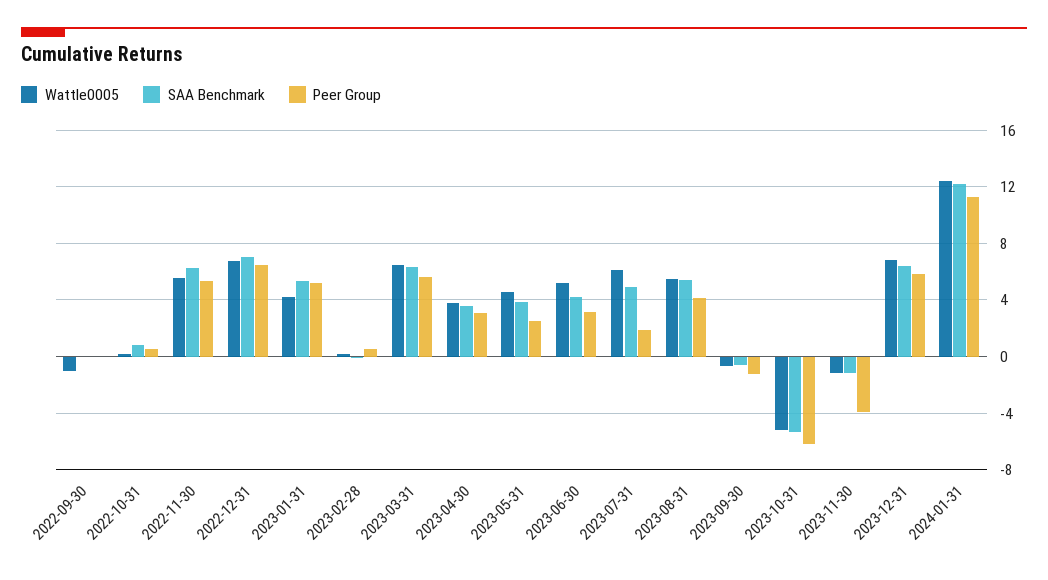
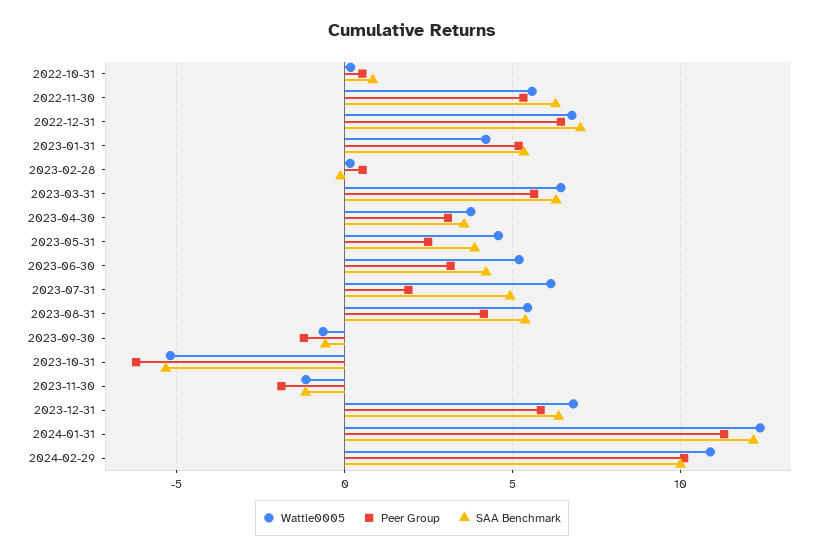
Wattle0005, 2022-09-30: -1 -> none
SAA Benchmark, 2022-09-30: 0 -> none
Peer Group, 2022-09-30: 0 -> none
Peer Group, 2023-11-30: -4 -> -2
Wattle0005, 2024-02-29: none -> 11
Peer Group, 2024-02-29: none -> 10
SAA Benchmark, 2024-02-29: none -> 10

